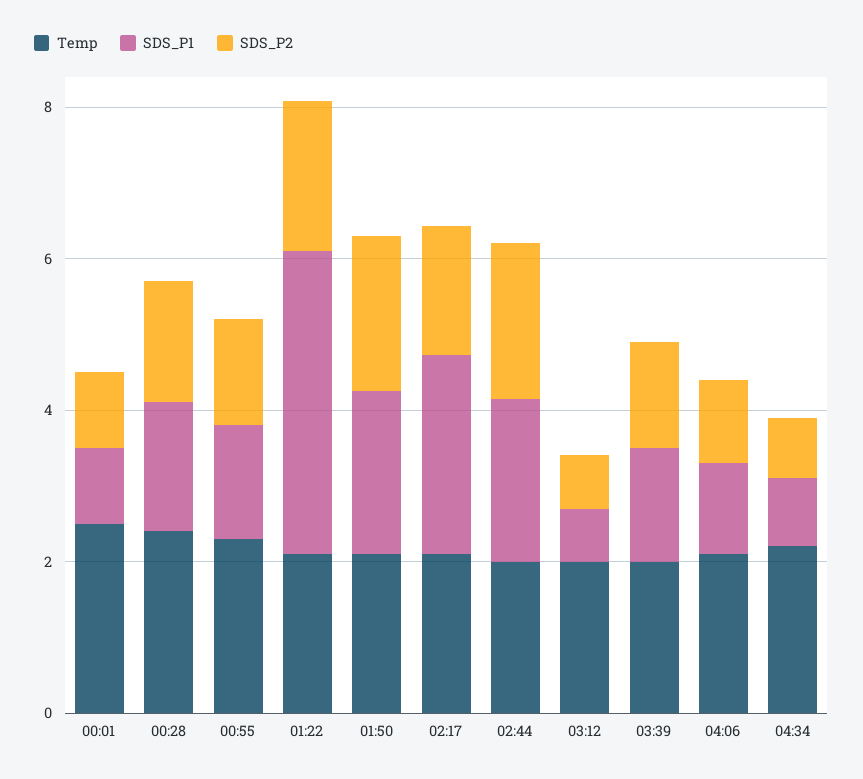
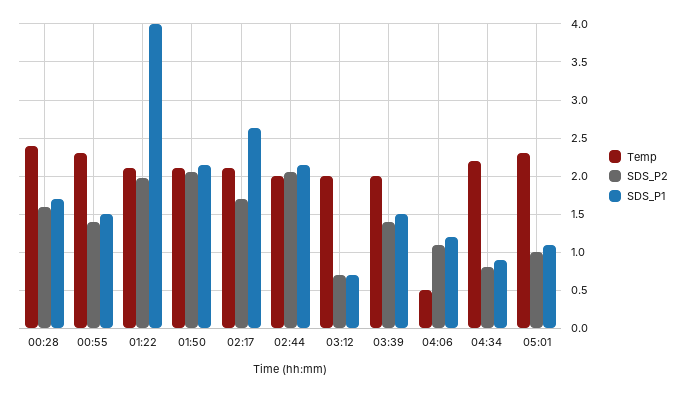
Temp, 00:01: 2.5 -> none
SDS_P1, 00:01: 1 -> none
SDS_P2, 00:01: 1 -> none
Temp, 04:06: 2 -> 0.5
Temp, 05:01: none -> 2.3
SDS_P2, 05:01: none -> 1
SDS_P1, 05:01: none -> 1.1

